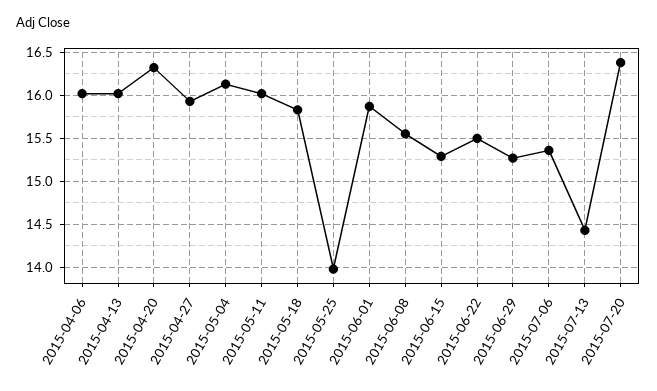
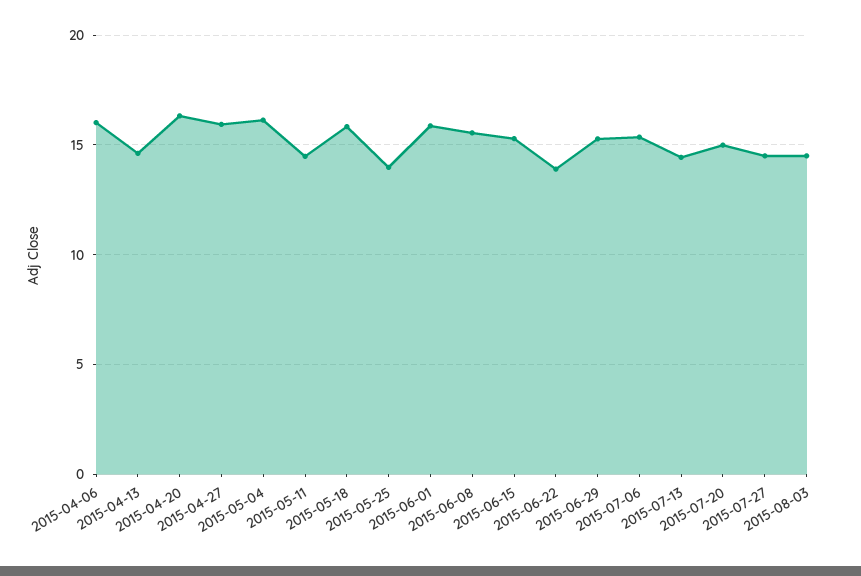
2015-04-13: 16 -> 14.5
2015-05-11: 16 -> 14.5
2015-06-22: 15.5 -> 14
2015-07-20: 16.4 -> 15
2015-07-27: none -> 14.5
2015-08-03: none -> 14.5

